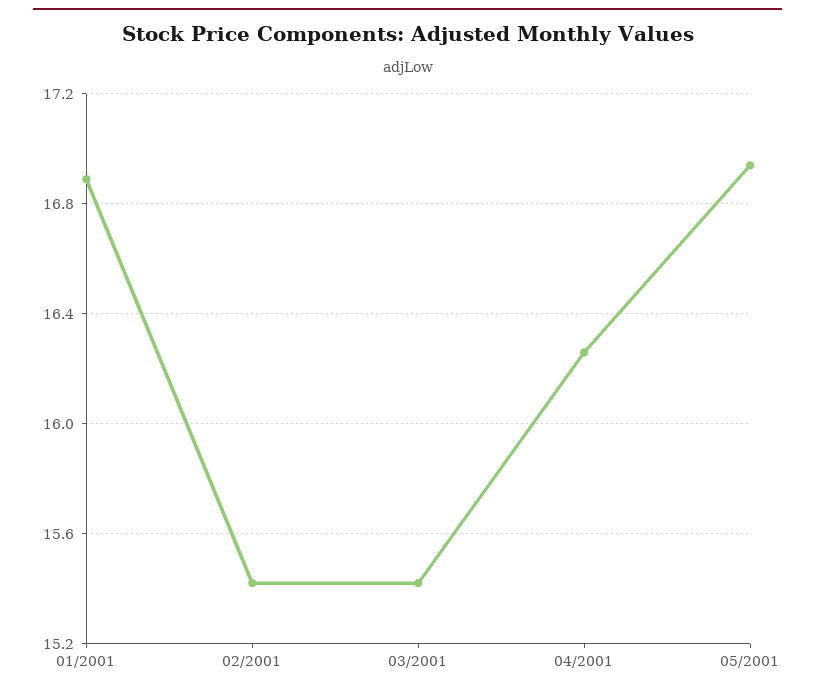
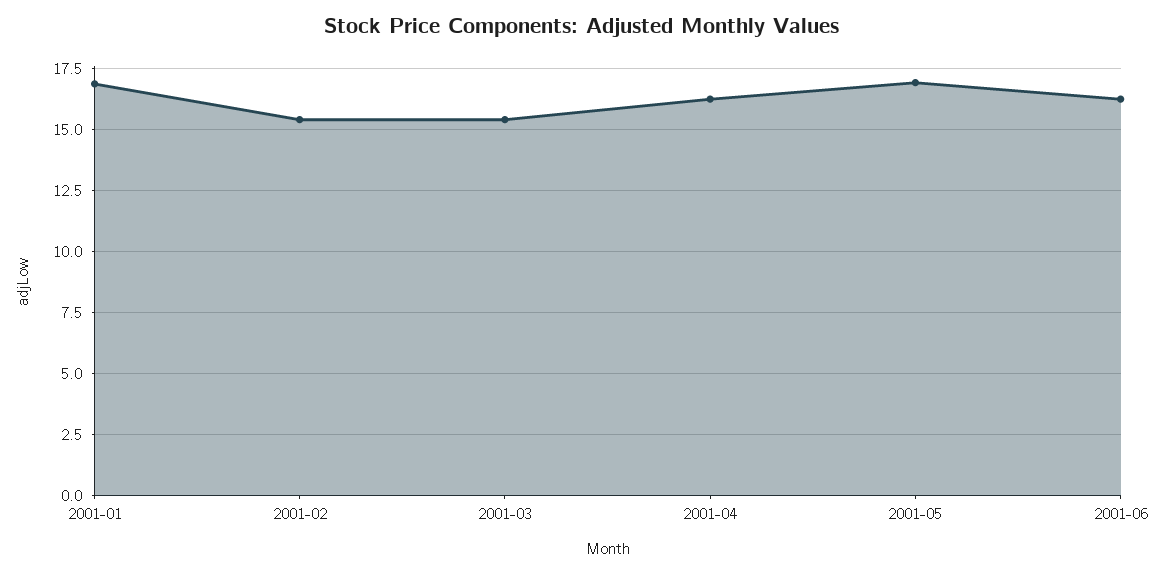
2001-06: none -> 16.25

